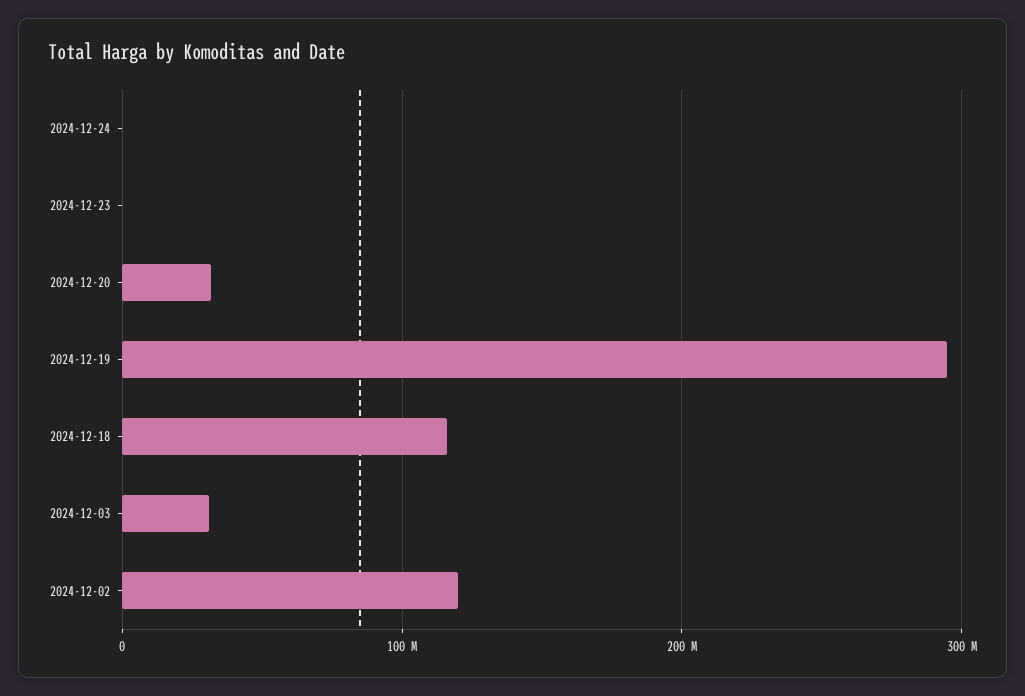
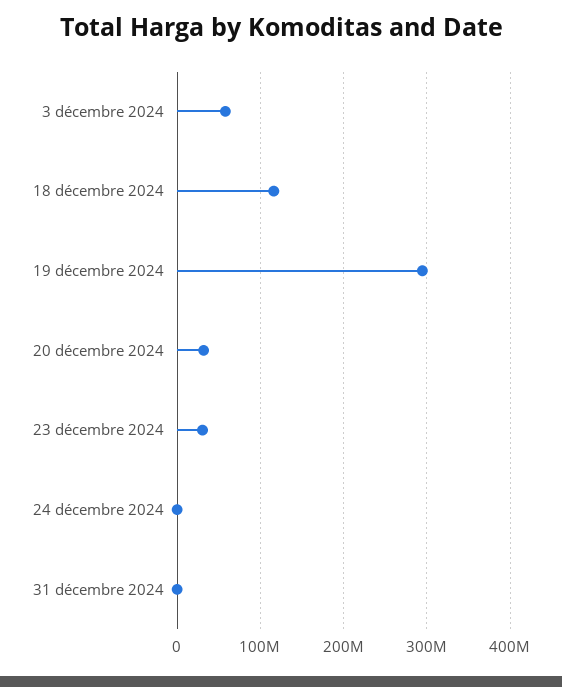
2024-12-23: 0 -> 30000000
2024-12-03: 30000000 -> 60000000
2024-12-02: 120000000 -> none
31 décembre 2024: none -> 0

